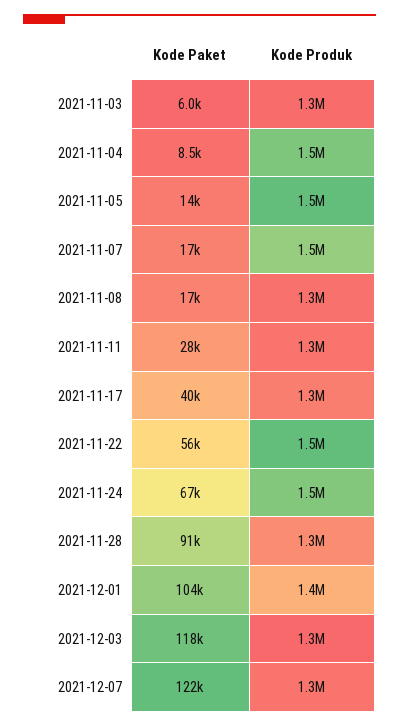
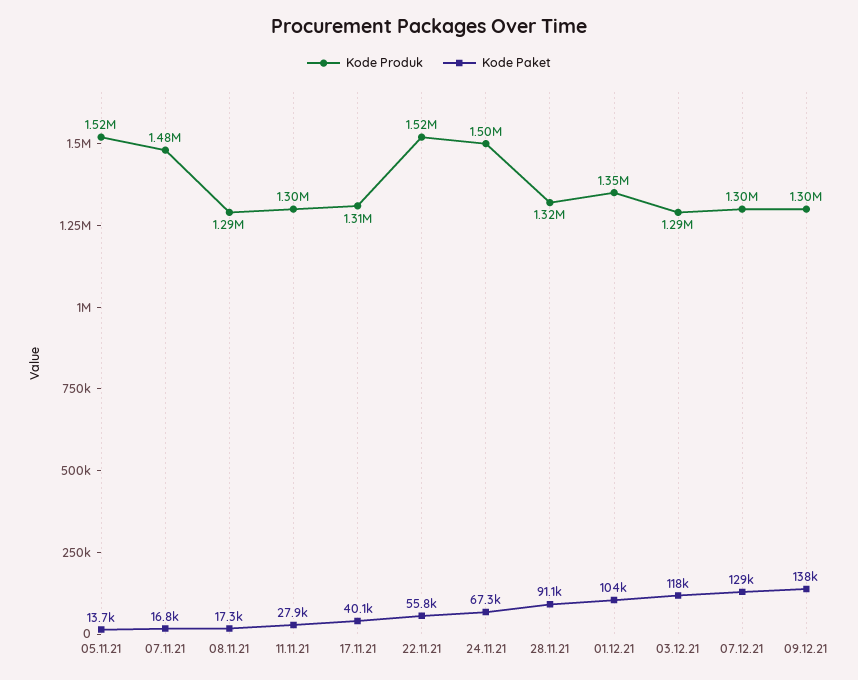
Kode Paket, 2021-11-03: 6000 -> none
Kode Produk, 2021-11-03: 1300000 -> none
Kode Paket, 2021-11-04: 8500 -> none
Kode Produk, 2021-11-04: 1500000 -> none
Kode Paket, 2021-12-07: 122000 -> 129000
Kode Produk, 09.12.21: none -> 1300000
Kode Paket, 09.12.21: none -> 138000

